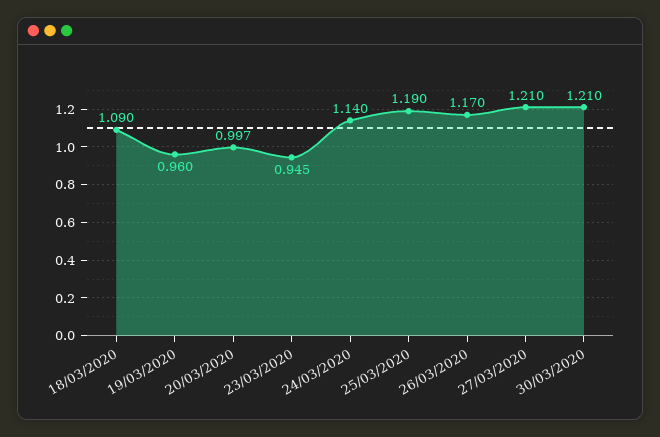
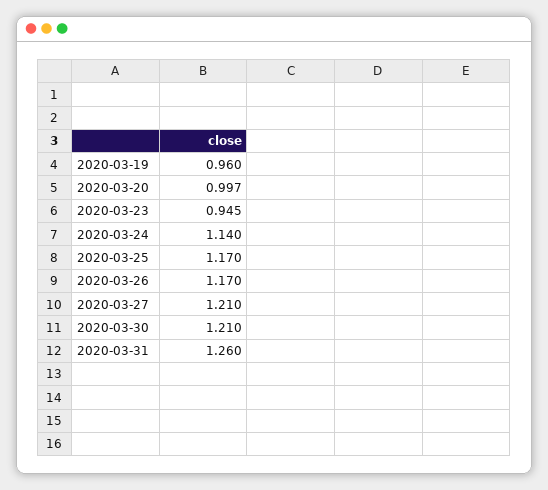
18/03/2020: 1.09 -> none
25/03/2020: 1.19 -> 1.17
2020-03-31: none -> 1.26

